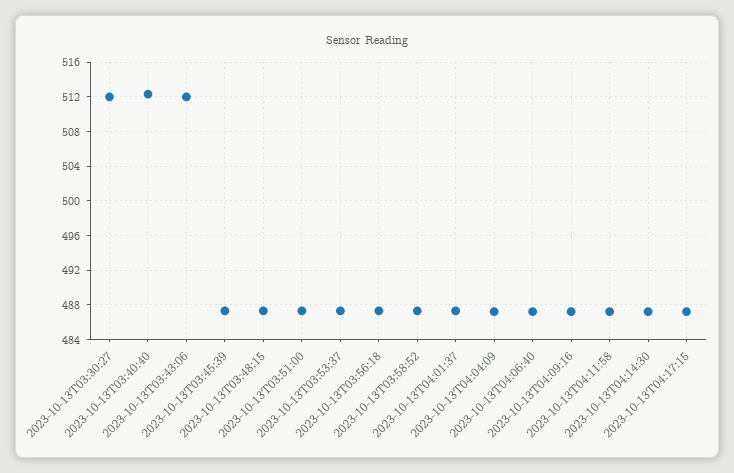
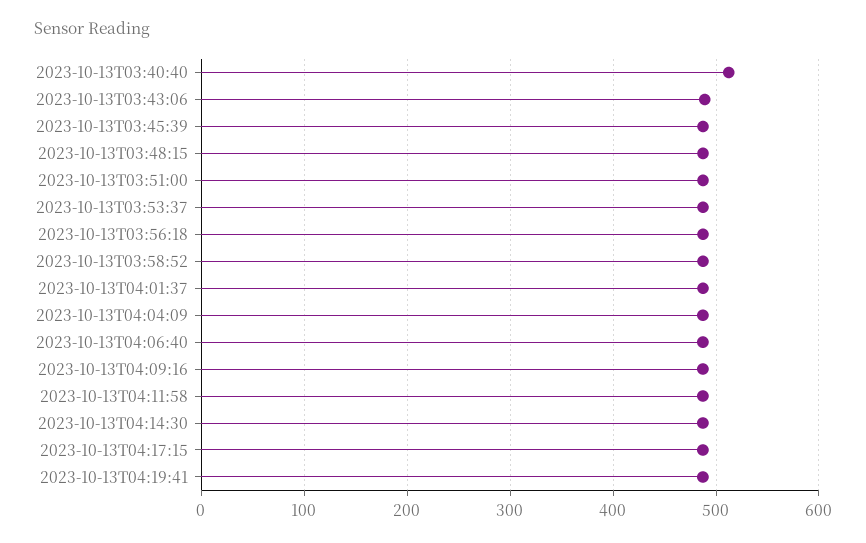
2023-10-13T03:30:27: 512 -> none
2023-10-13T03:43:06: 512 -> 490
2023-10-13T04:19:41: none -> 490

